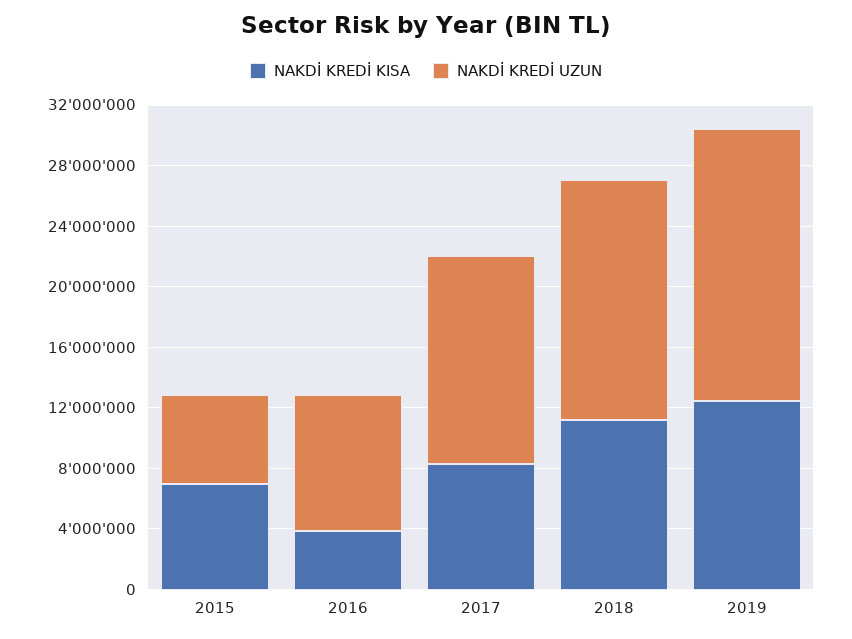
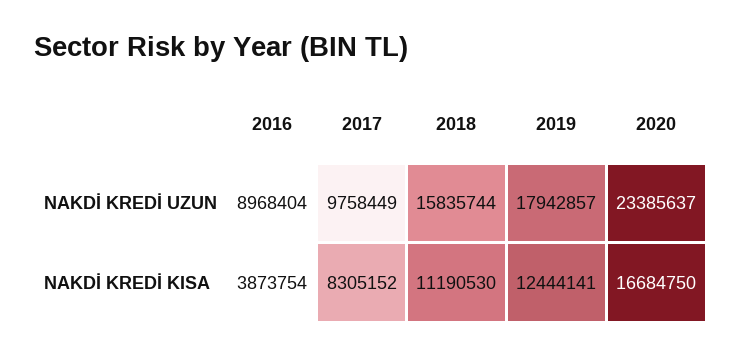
NAKDİ KREDİ KISA, 2015: 7000000 -> none
NAKDİ KREDİ UZUN, 2015: 6000000 -> none
NAKDİ KREDİ UZUN, 2017: 14000000 -> 9758449
NAKDİ KREDİ UZUN, 2020: none -> 23385637
NAKDİ KREDİ KISA, 2020: none -> 16684750

